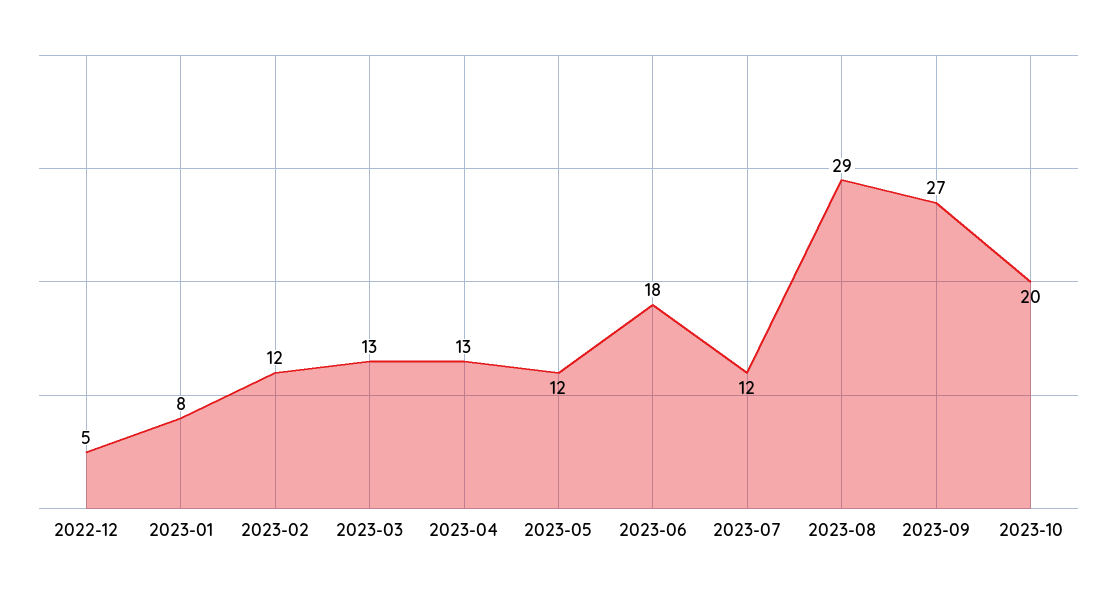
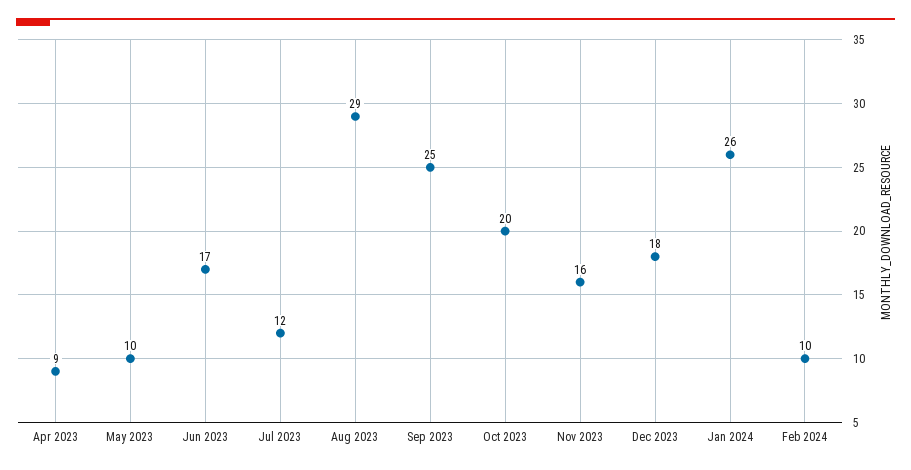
2022-12: 5 -> none
2023-01: 8 -> none
2023-02: 12 -> none
2023-03: 13 -> none
2023-04: 13 -> 9
2023-05: 12 -> 10
2023-06: 18 -> 17
2023-09: 27 -> 25
Nov 2023: none -> 16
Dec 2023: none -> 18
Jan 2024: none -> 26
Feb 2024: none -> 10

